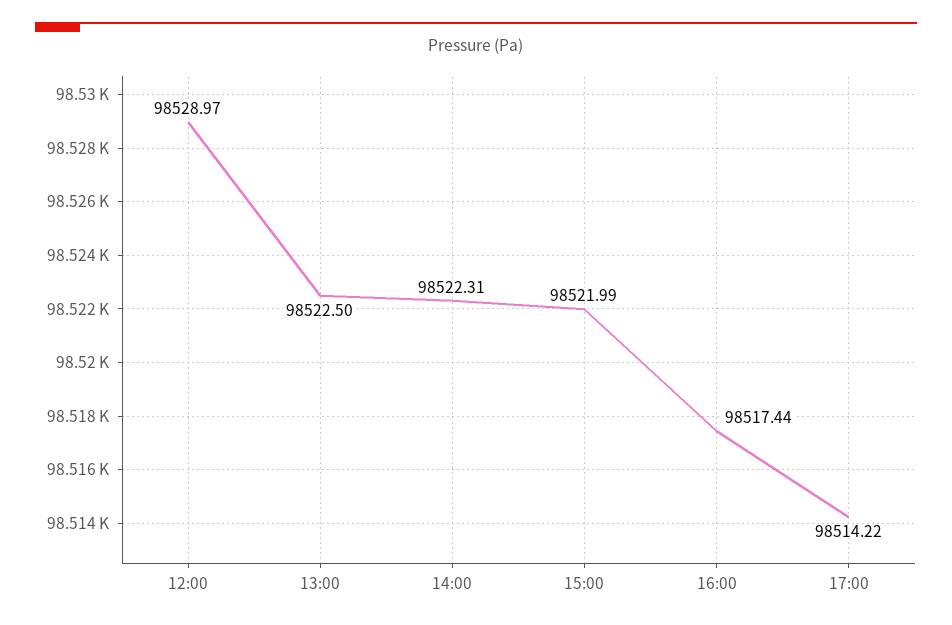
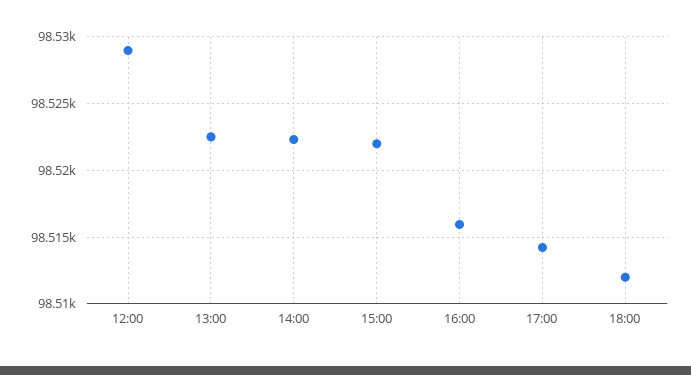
16:00: 98517.44 -> 98516
18:00: none -> 98512

